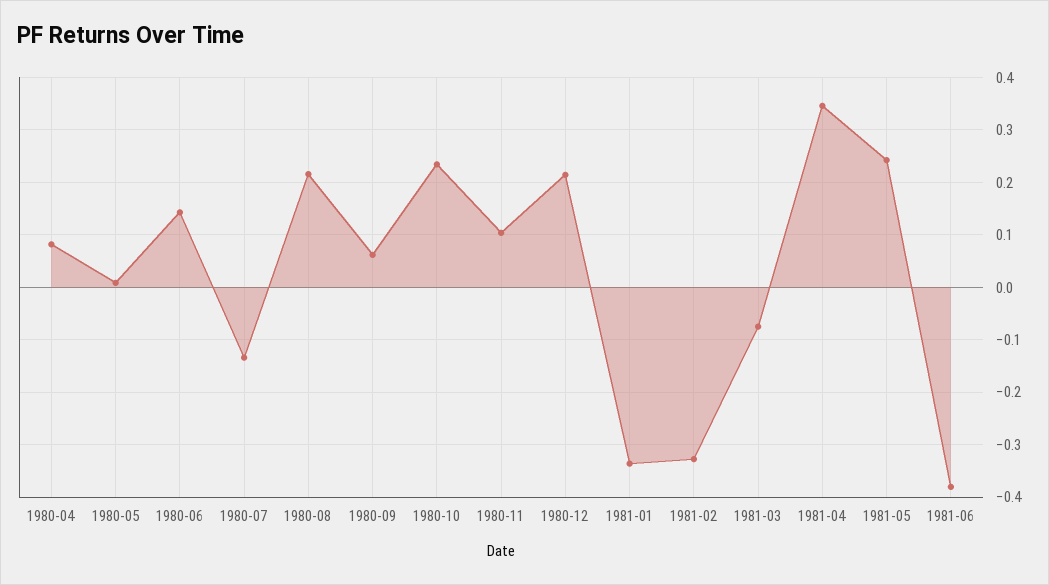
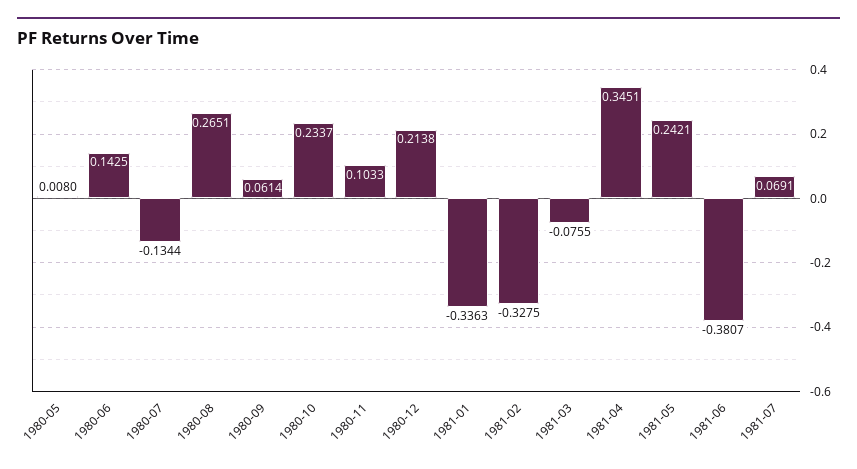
1980-04: 0.08 -> none
1980-08: 0.22 -> 0.2651
1981-07: none -> 0.0691

